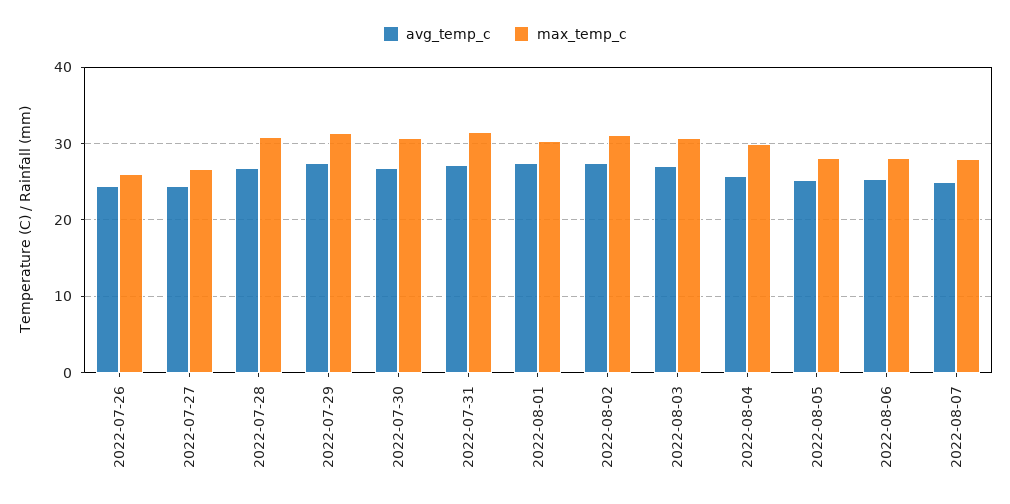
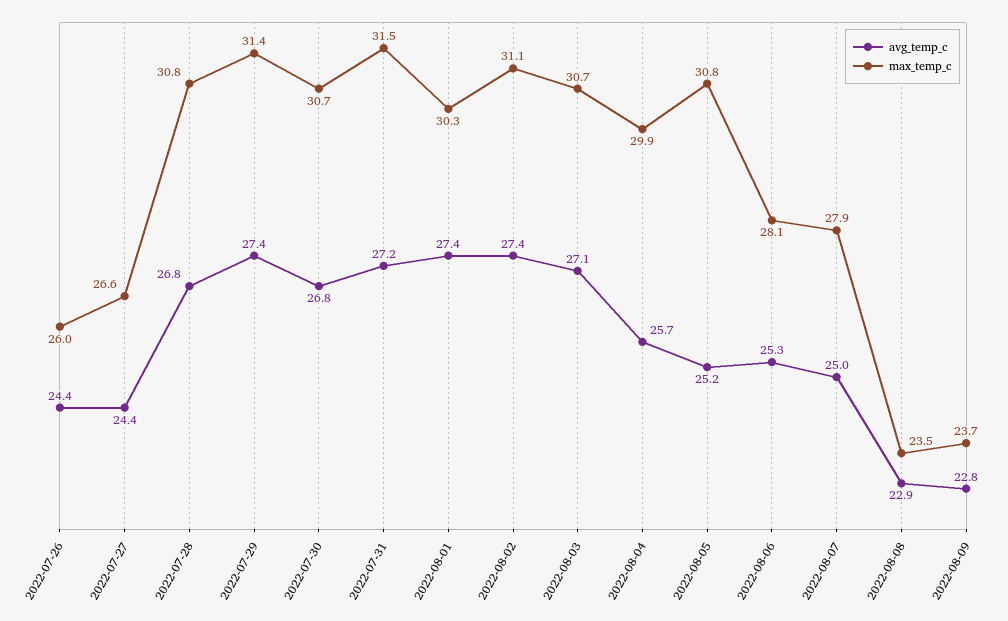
max_temp_c, 2022-08-05: 28 -> 30.8
avg_temp_c, 2022-08-08: none -> 22.9
max_temp_c, 2022-08-08: none -> 23.5
avg_temp_c, 2022-08-09: none -> 22.8
max_temp_c, 2022-08-09: none -> 23.7

